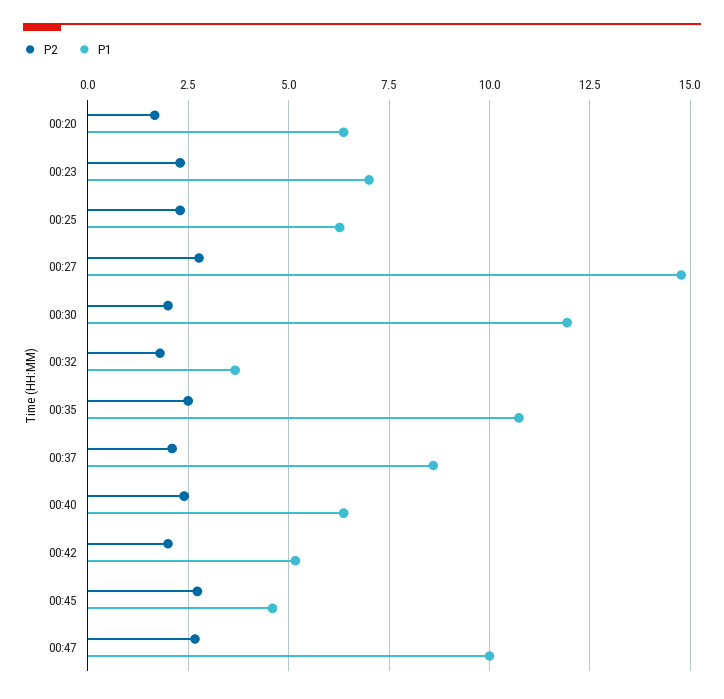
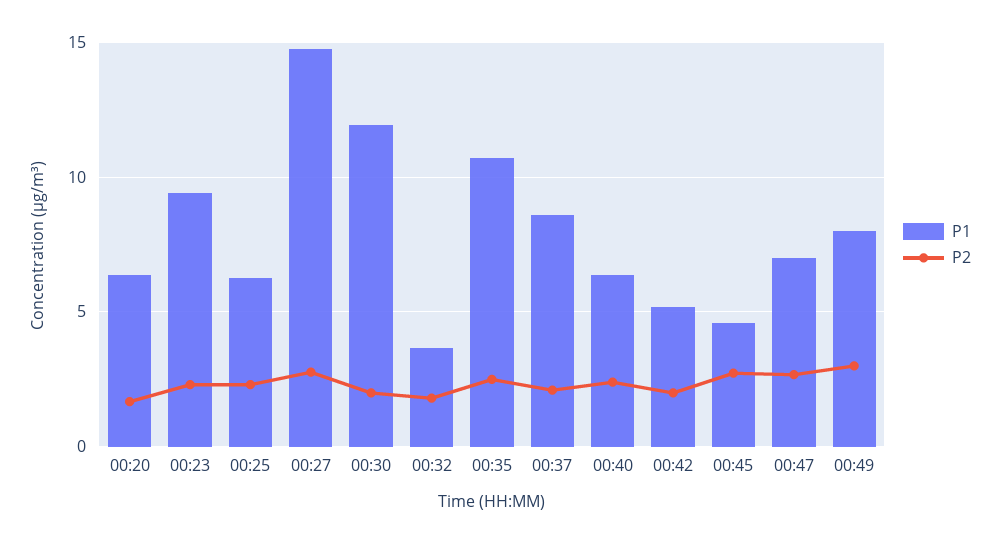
P1, 00:23: 7 -> 9.5
P1, 00:47: 10 -> 7
P1, 00:49: none -> 8
P2, 00:49: none -> 3

